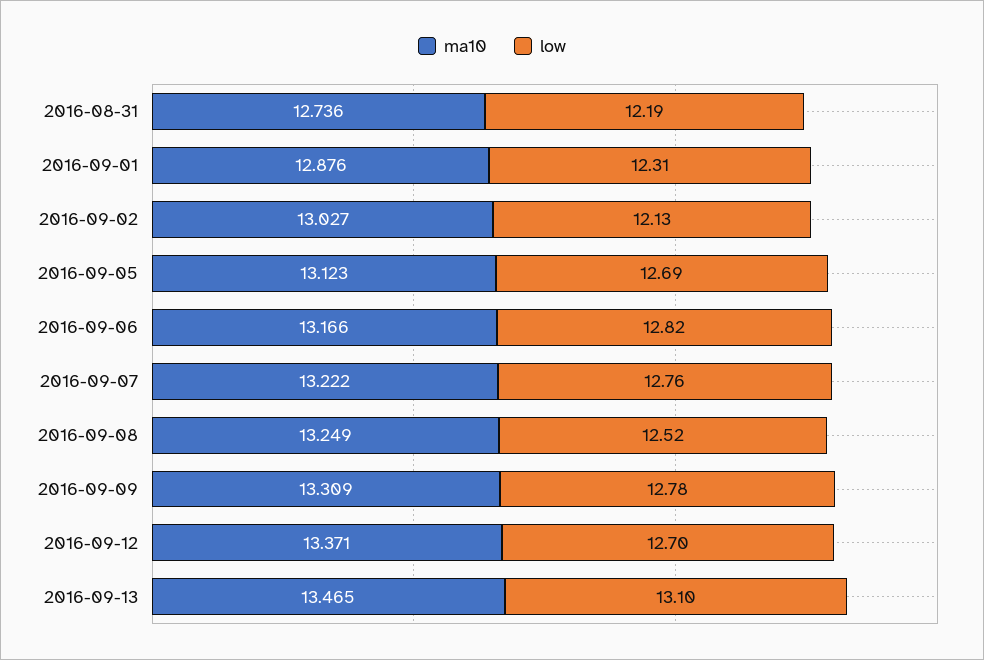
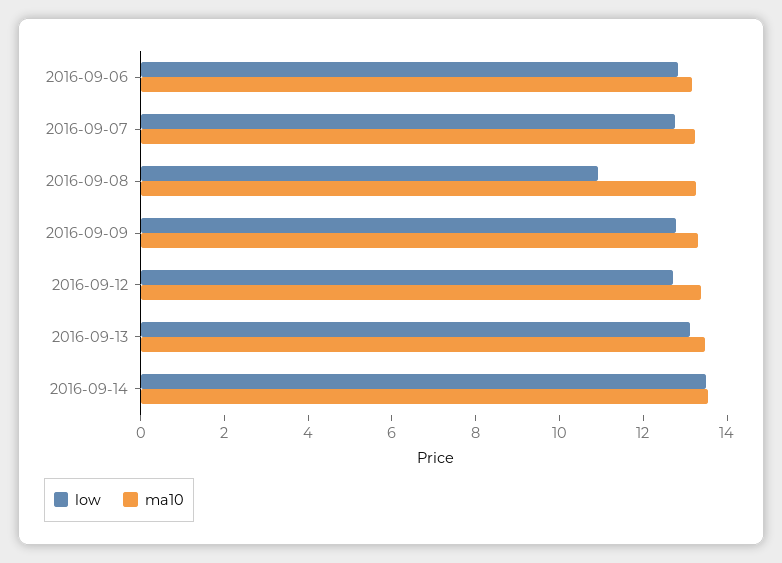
ma10, 2016-08-31: 12.736 -> none
low, 2016-08-31: 12.19 -> none
ma10, 2016-09-01: 12.876 -> none
low, 2016-09-01: 12.31 -> none
ma10, 2016-09-02: 13.027 -> none
low, 2016-09-02: 12.13 -> none
ma10, 2016-09-05: 13.123 -> none
low, 2016-09-05: 12.69 -> none
low, 2016-09-08: 12.52 -> 11
low, 2016-09-14: none -> 13.5
ma10, 2016-09-14: none -> 13.5

